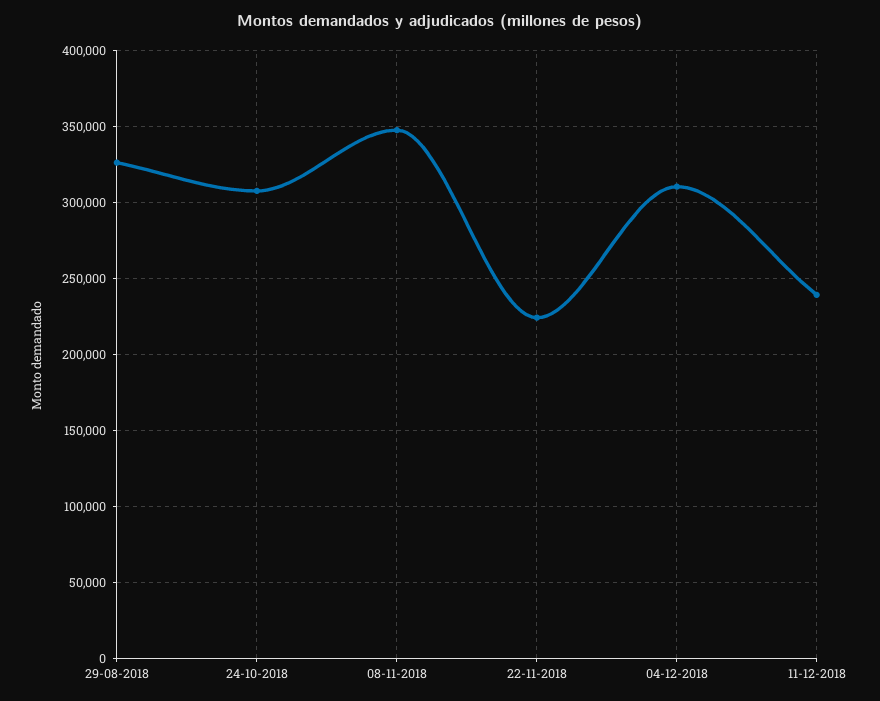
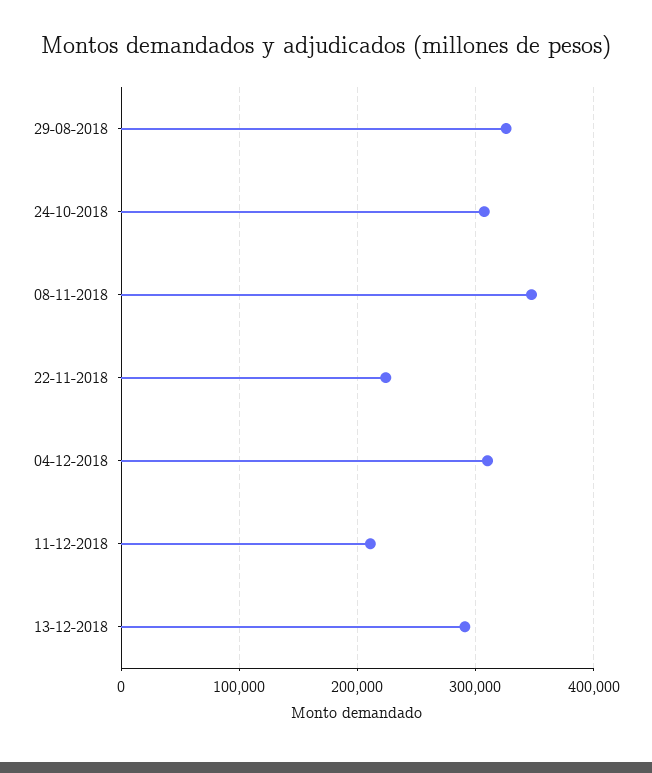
11-12-2018: 240000 -> 210000
13-12-2018: none -> 290000

